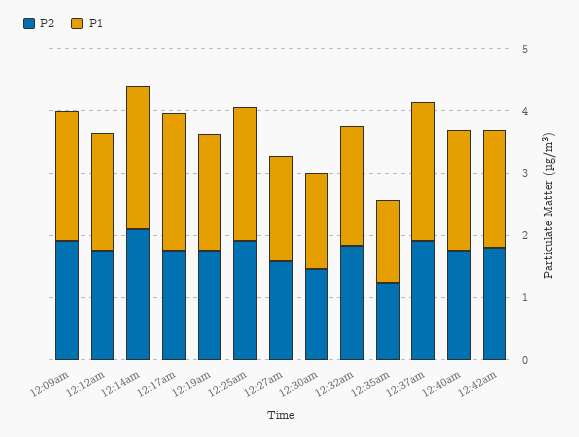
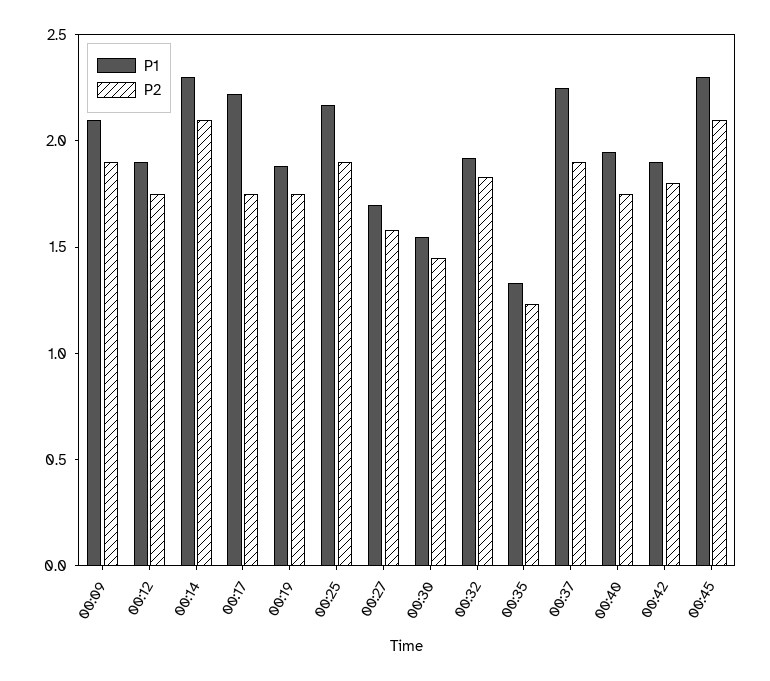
P1, 00:45: none -> 2.3
P2, 00:45: none -> 2.1

